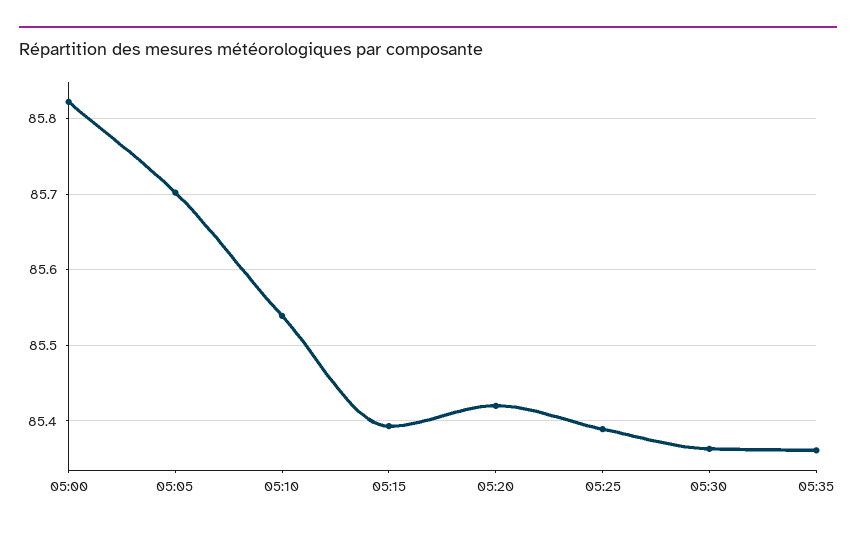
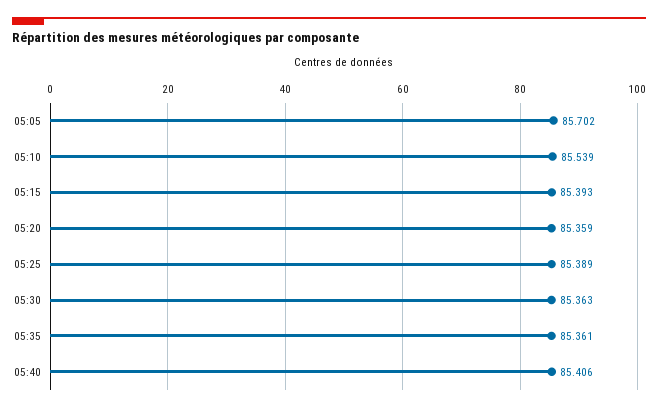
05:00: 85.82 -> none
05:20: 85.42 -> 85.359
05:40: none -> 85.406

